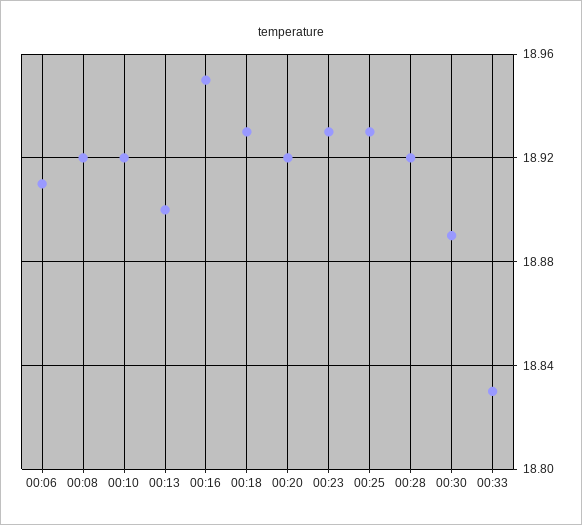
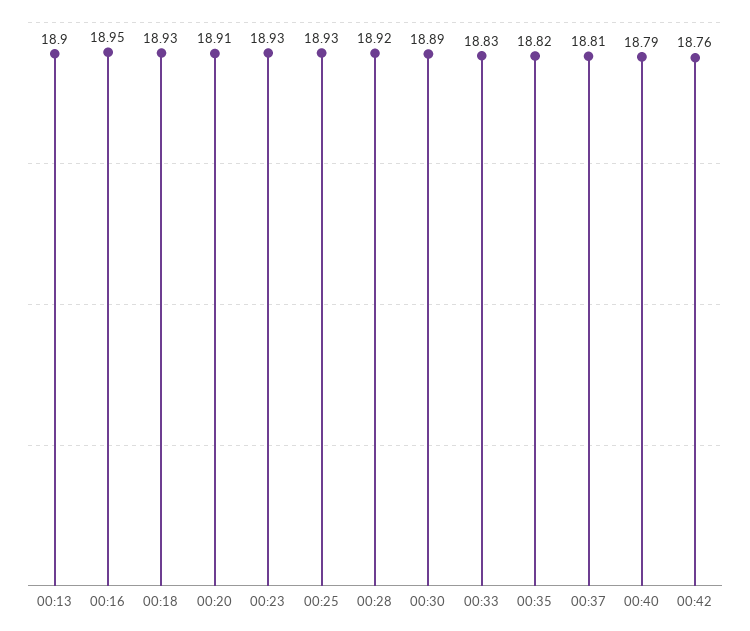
00:06: 18.91 -> none
00:08: 18.92 -> none
00:10: 18.92 -> none
00:20: 18.92 -> 18.91
00:35: none -> 18.82
00:37: none -> 18.81
00:40: none -> 18.79
00:42: none -> 18.76

